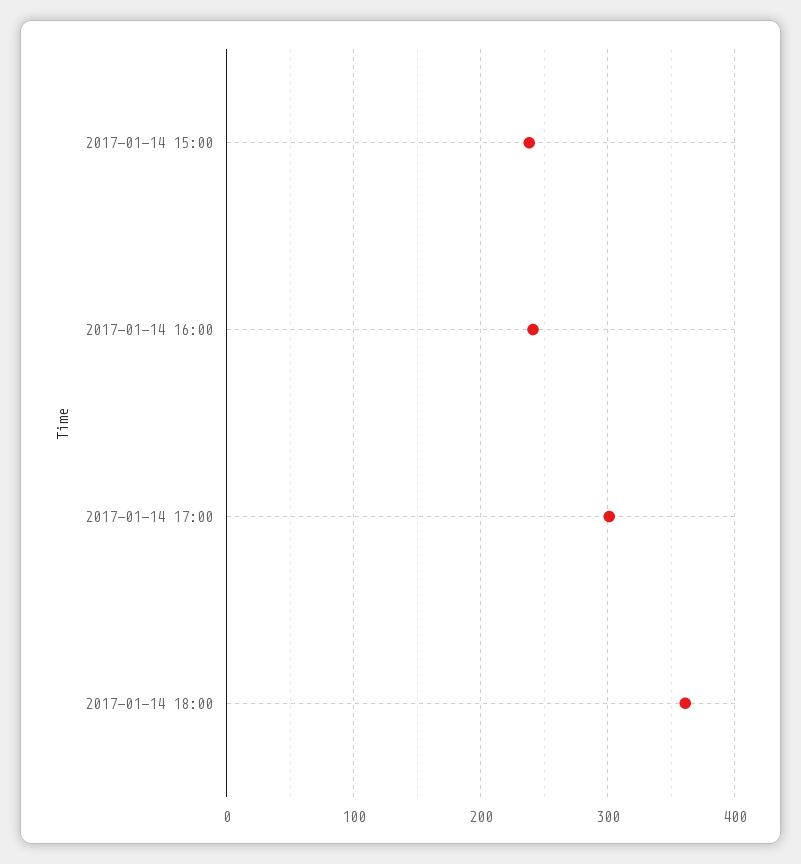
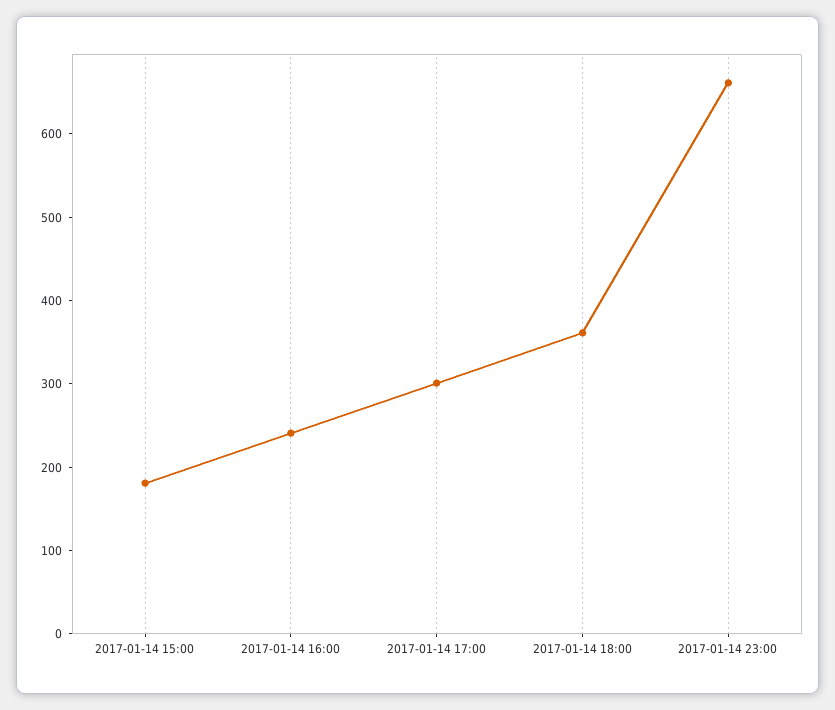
2017-01-14 15:00: 240 -> 180
2017-01-14 23:00: none -> 660

